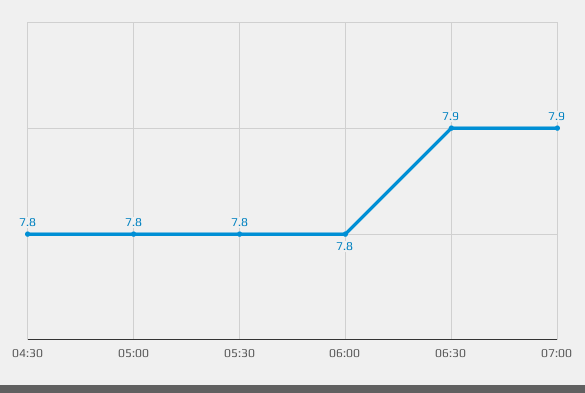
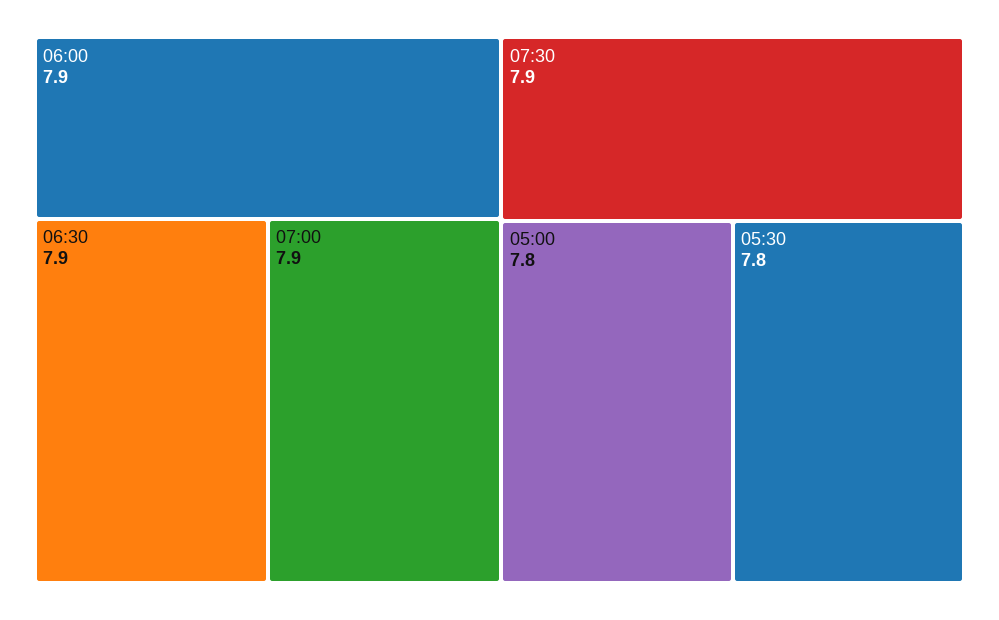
04:30: 7.8 -> none
06:00: 7.8 -> 7.9
07:30: none -> 7.9

